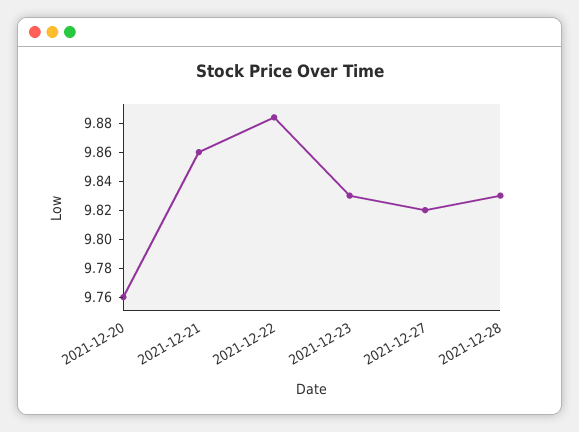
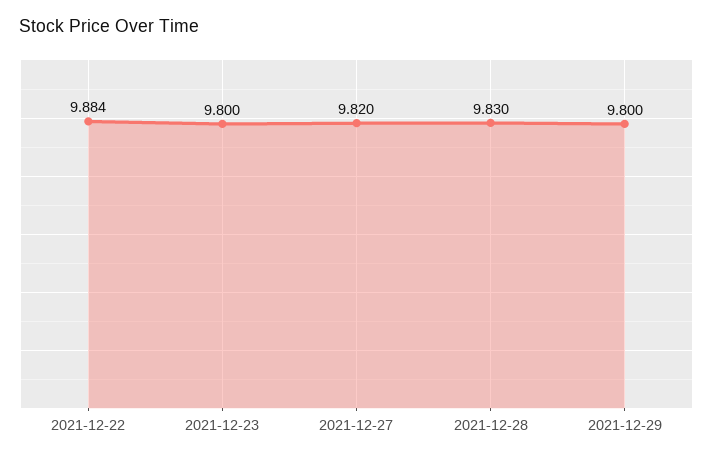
2021-12-20: 9.76 -> none
2021-12-21: 9.86 -> none
2021-12-23: 9.83 -> 9.8
2021-12-29: none -> 9.8

